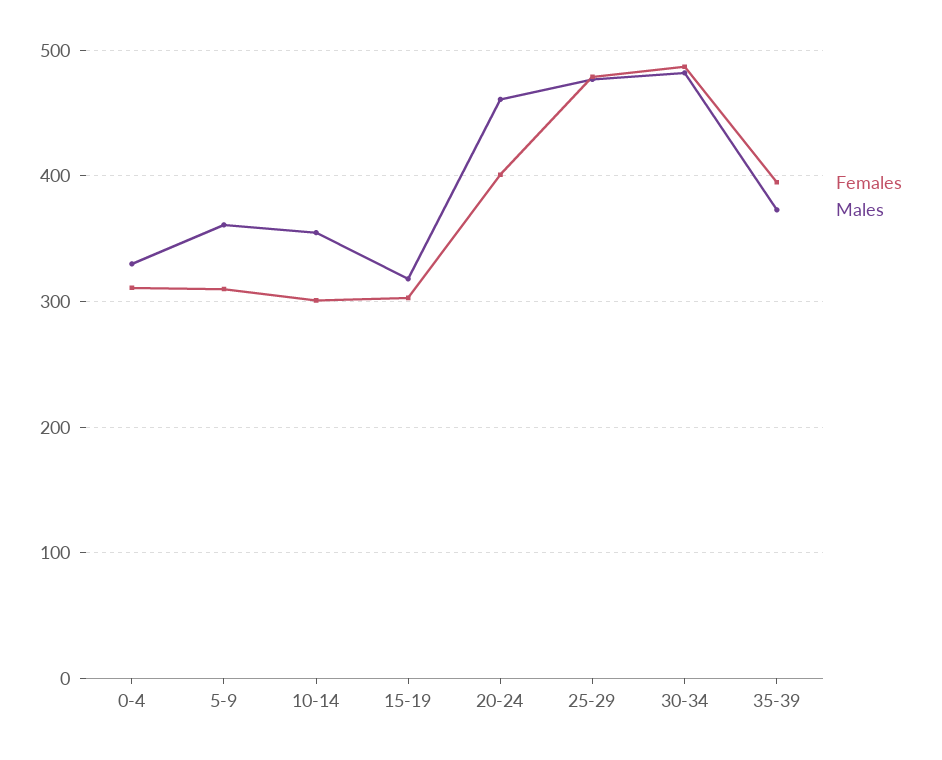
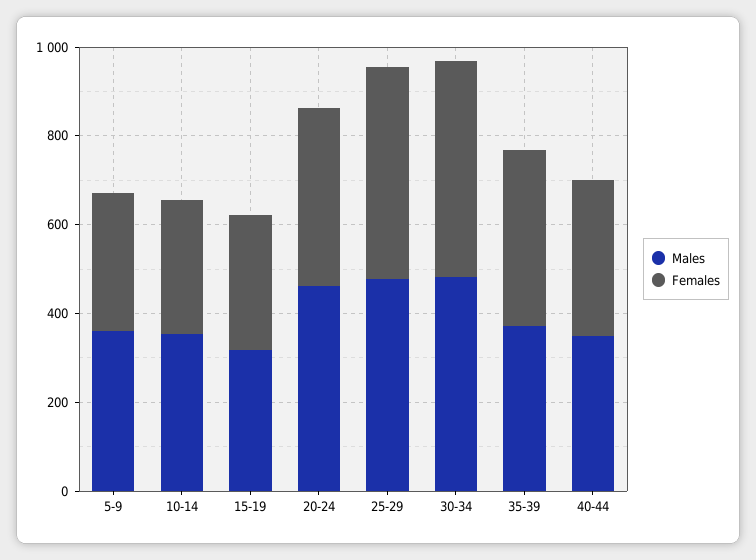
Females, 0-4: 310 -> none
Males, 0-4: 330 -> none
Males, 40-44: none -> 350
Females, 40-44: none -> 350

